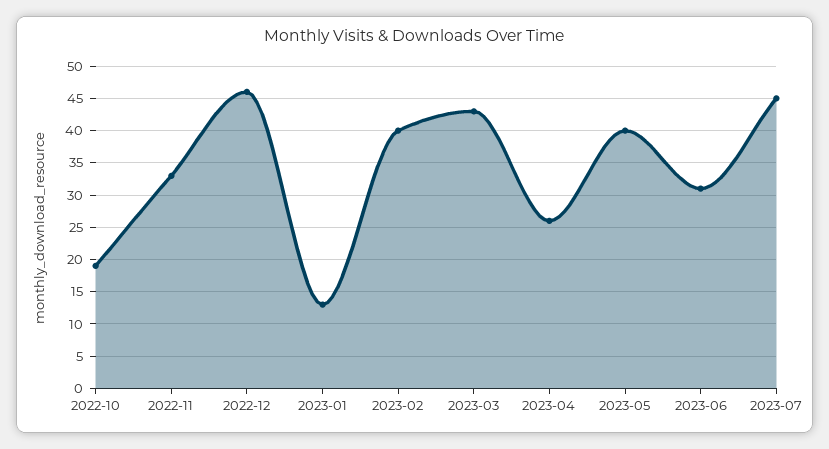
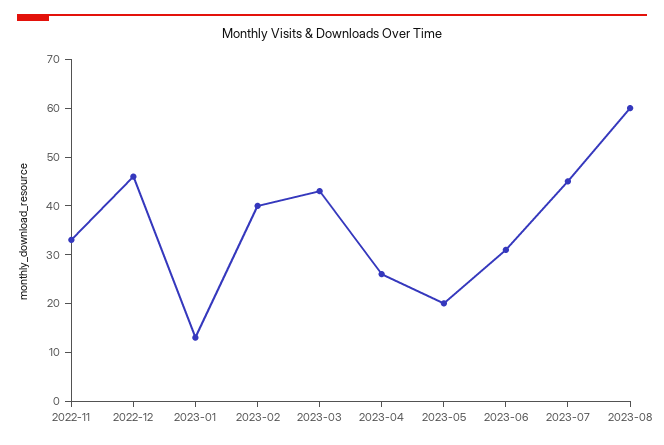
2022-10: 19 -> none
2023-05: 40 -> 20
2023-08: none -> 60

